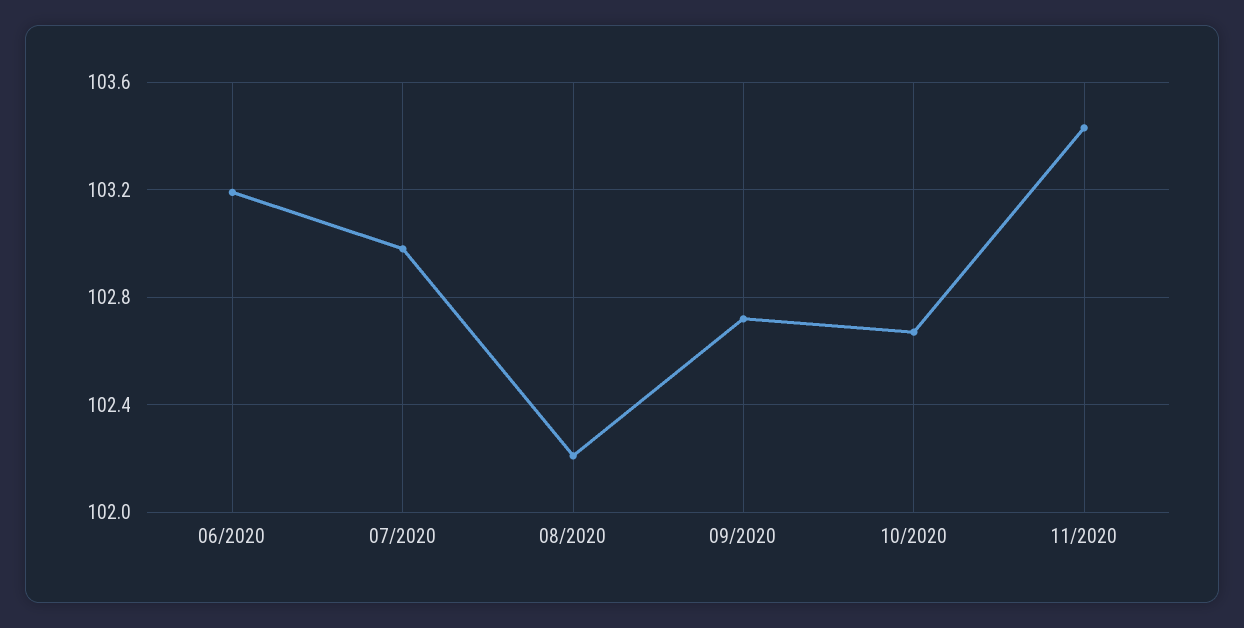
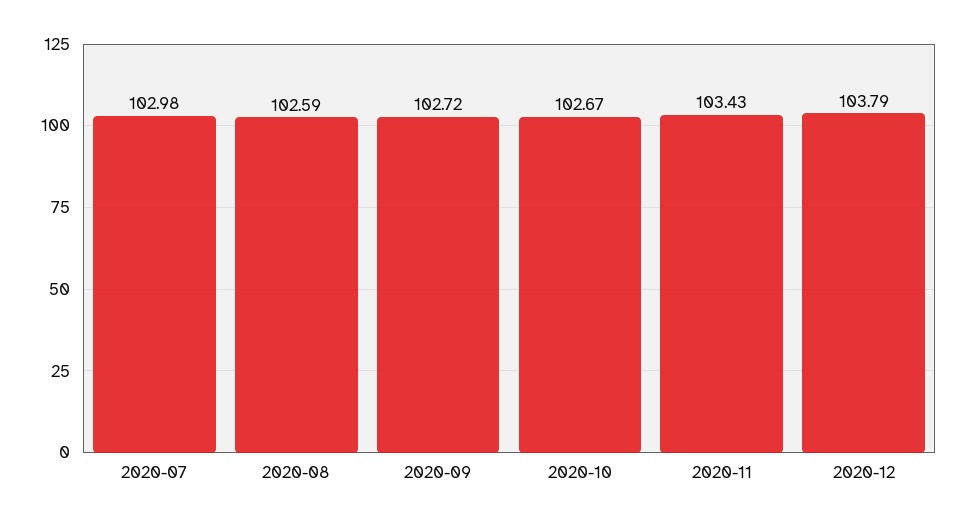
06/2020: 103.2 -> none
08/2020: 102.2 -> 102.59
2020-12: none -> 103.79

